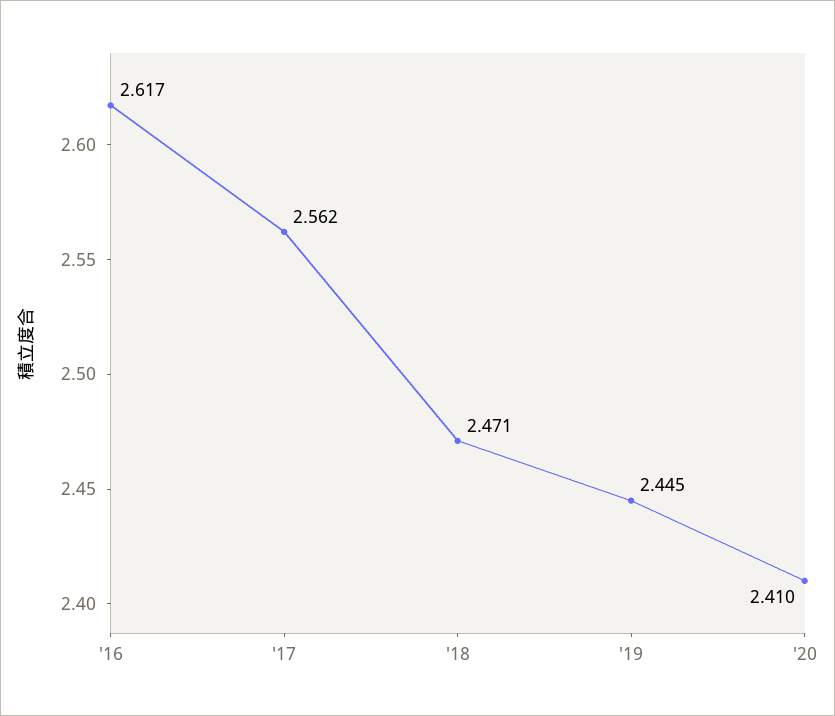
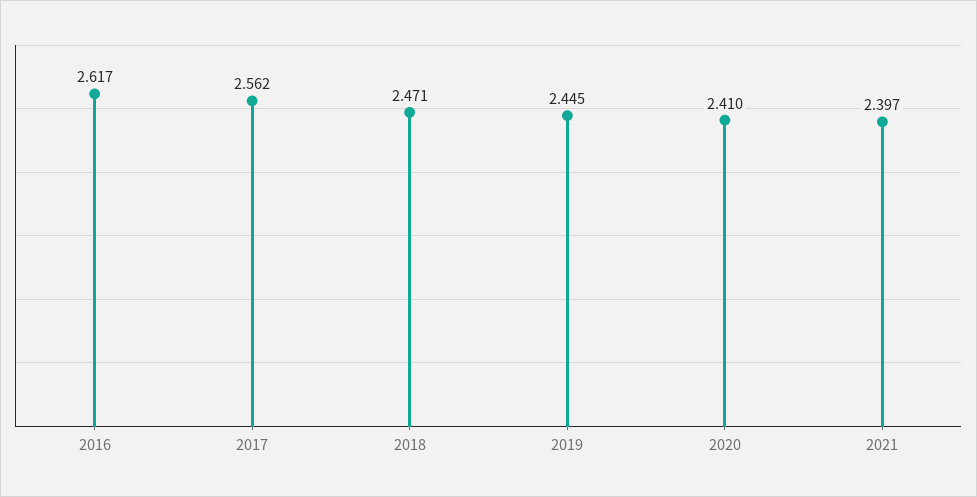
2021: none -> 2.397

